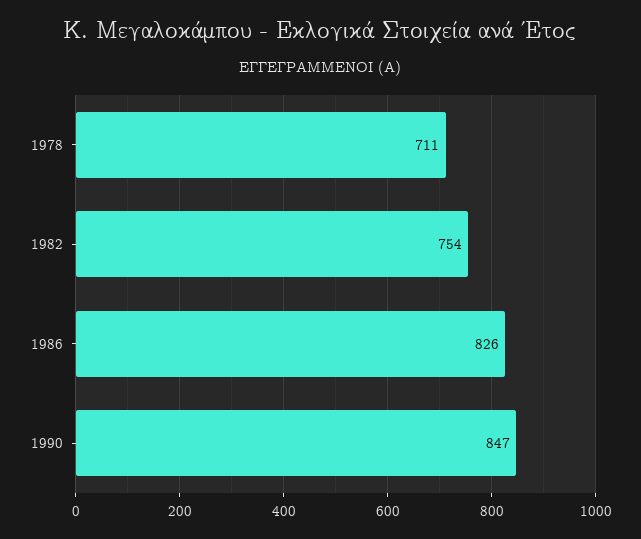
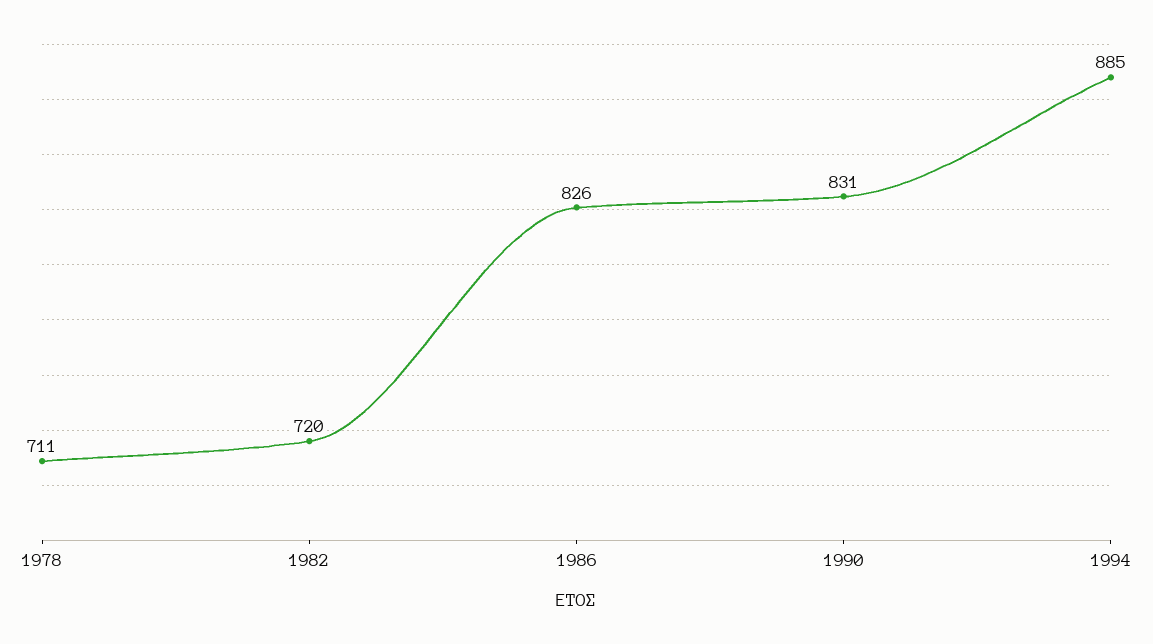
1982: 754 -> 720
1990: 847 -> 831
1994: none -> 885

